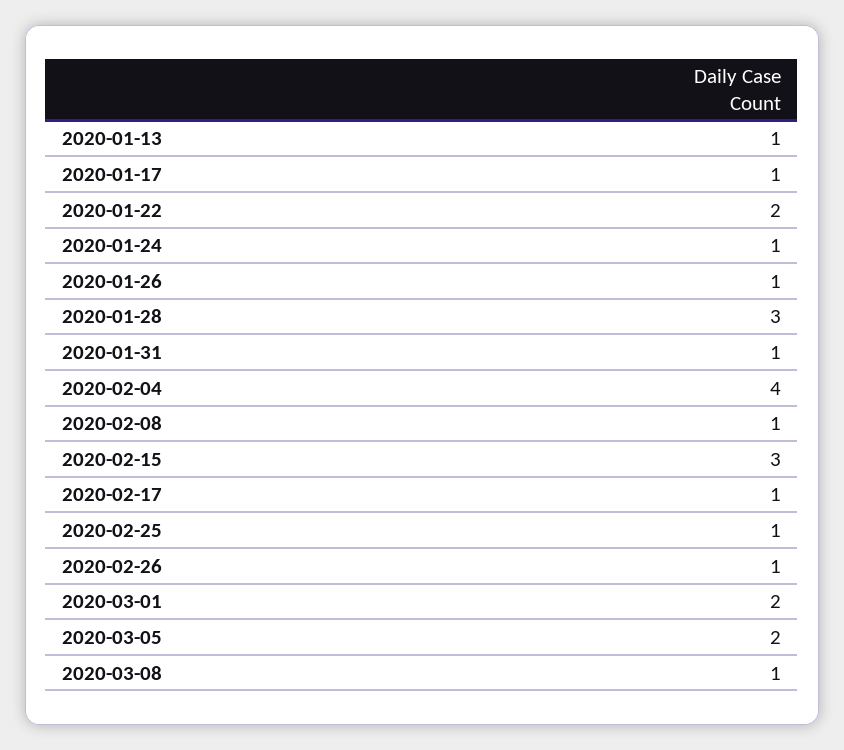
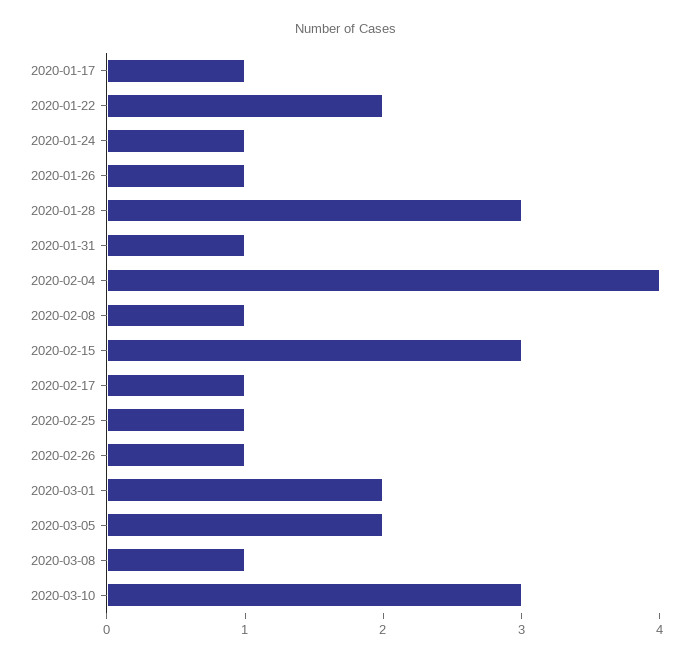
2020-01-13: 1 -> none
2020-03-10: none -> 3

